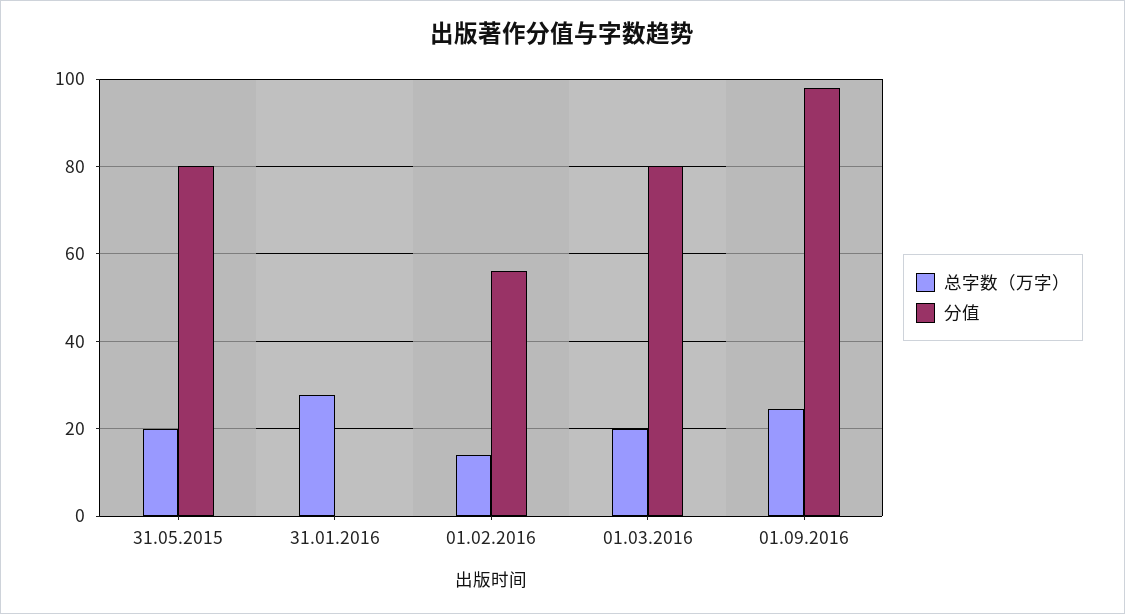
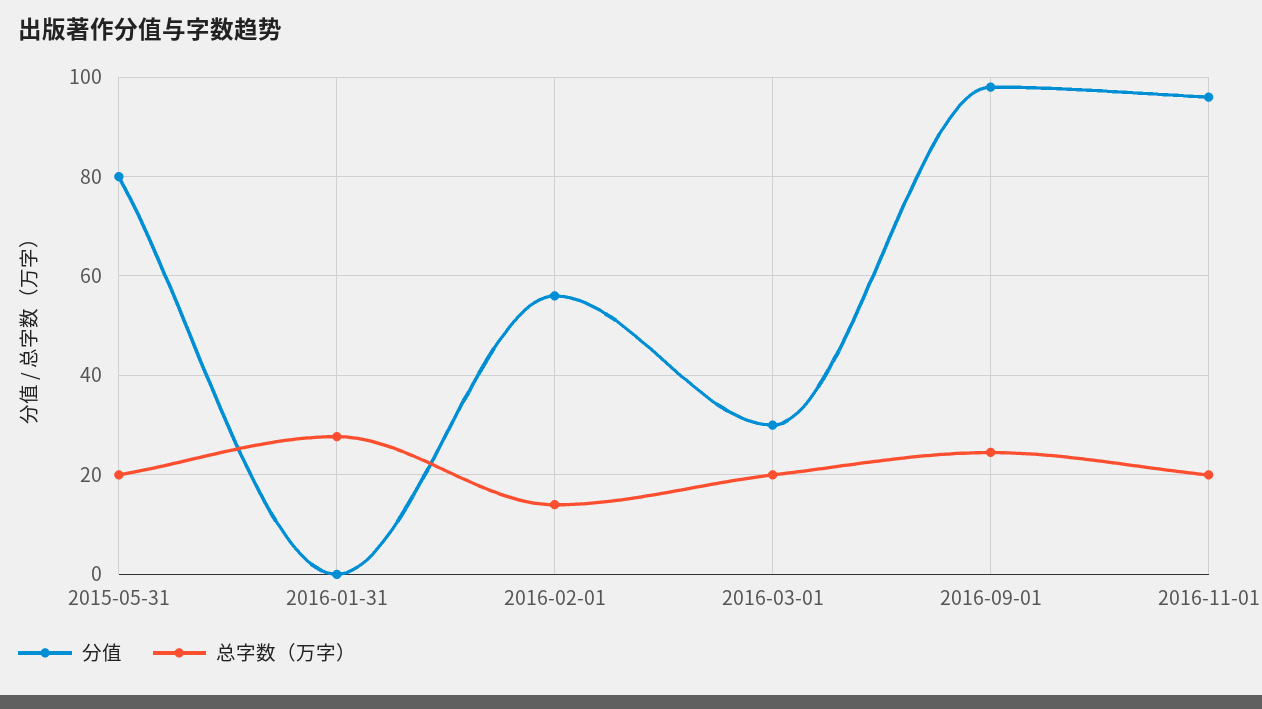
分值, 01.03.2016: 80 -> 30
分值, 2016-11-01: none -> 96
总字数（万字）, 2016-11-01: none -> 20

